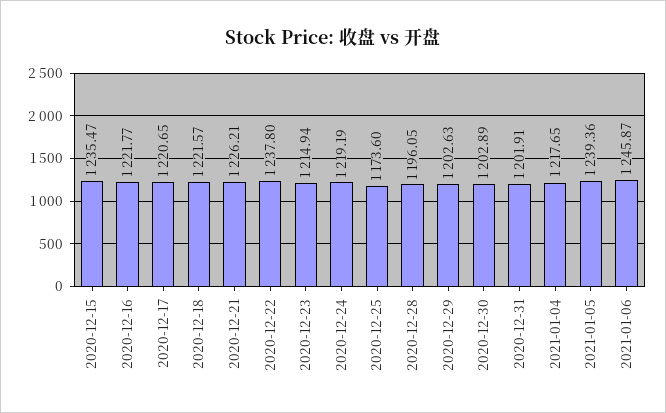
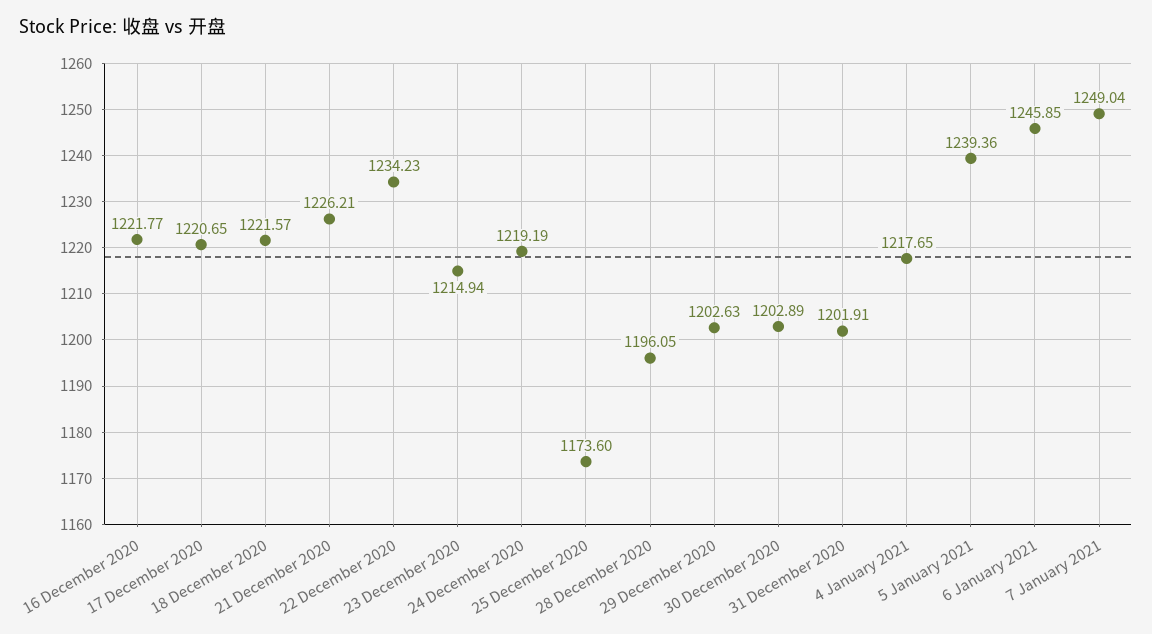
2020-12-15: 1235.47 -> none
2020-12-22: 1237.8 -> 1234.23
2021-01-06: 1245.87 -> 1245.85
7 January 2021: none -> 1249.04

